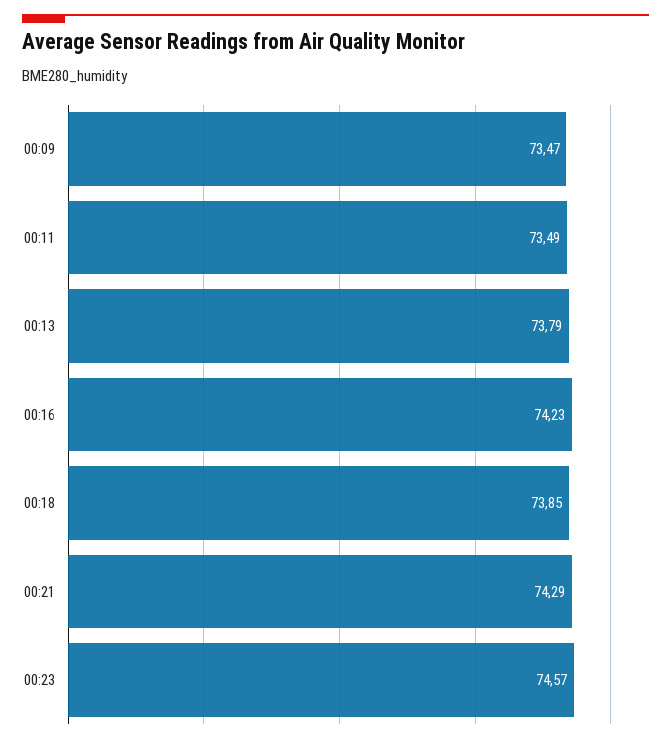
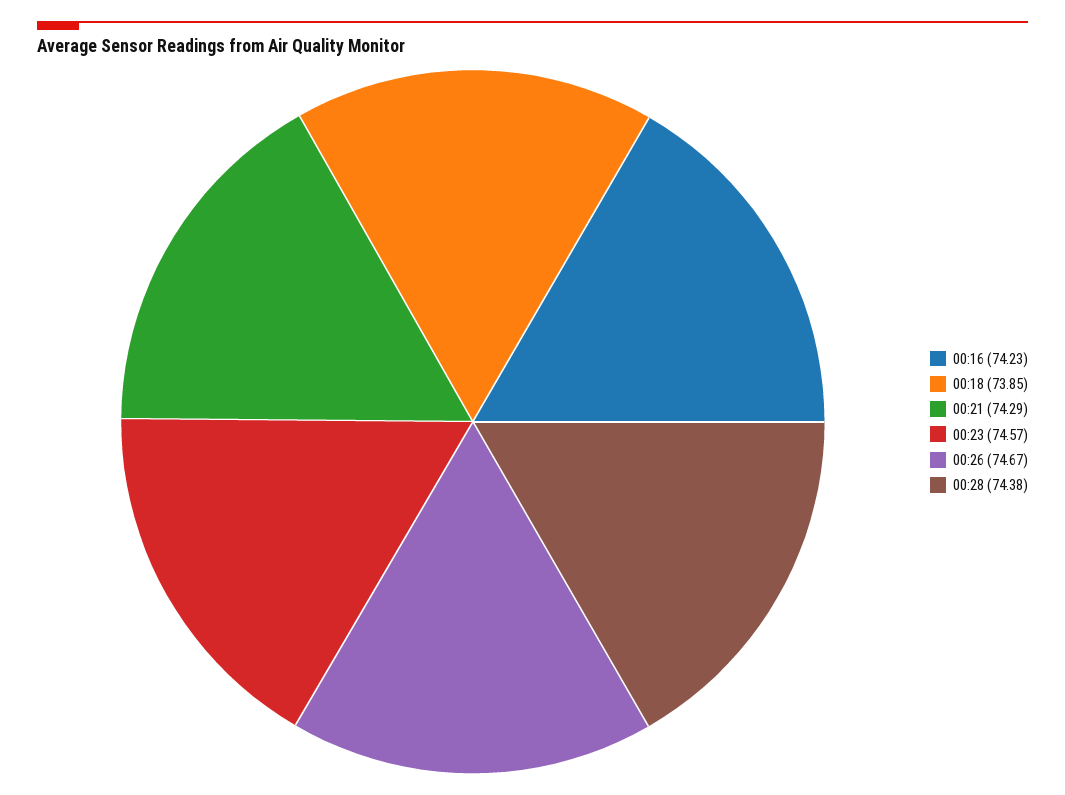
00:09: 73.47 -> none
00:11: 73.49 -> none
00:13: 73.79 -> none
00:26: none -> 74.67
00:28: none -> 74.38

